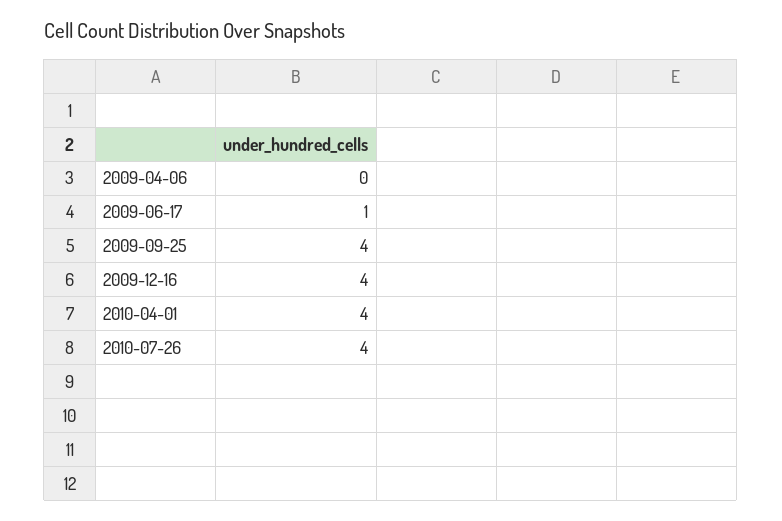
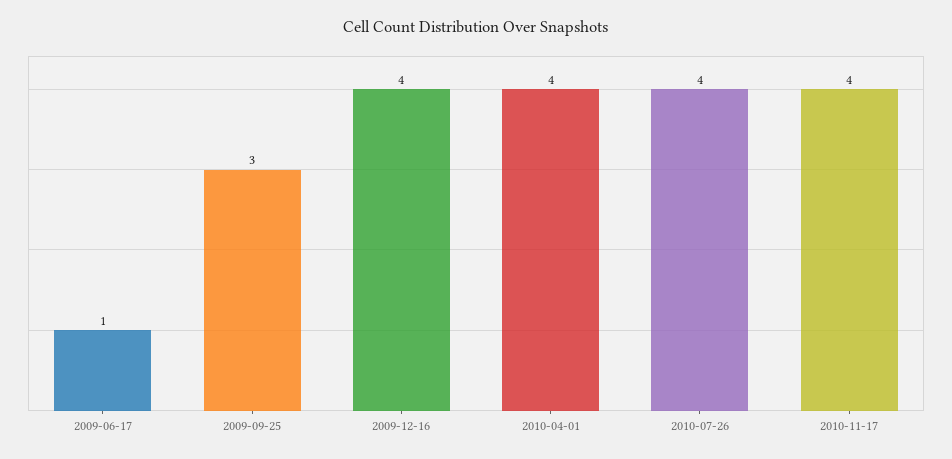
2009-04-06: 0 -> none
2009-09-25: 4 -> 3
2010-11-17: none -> 4

